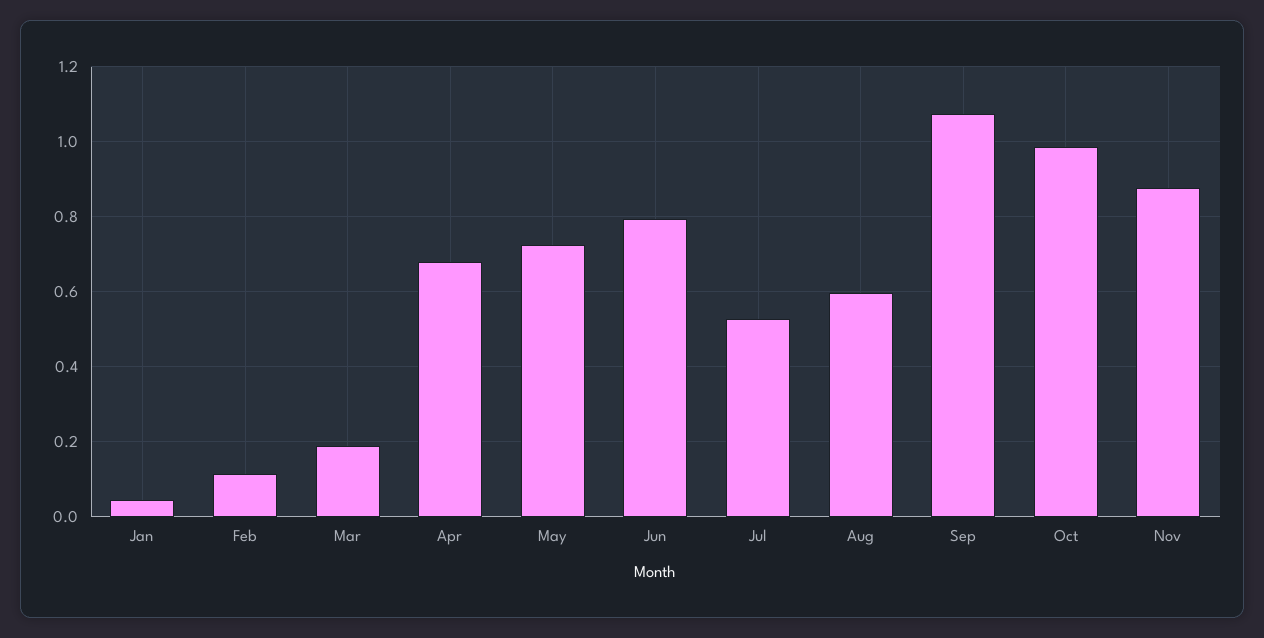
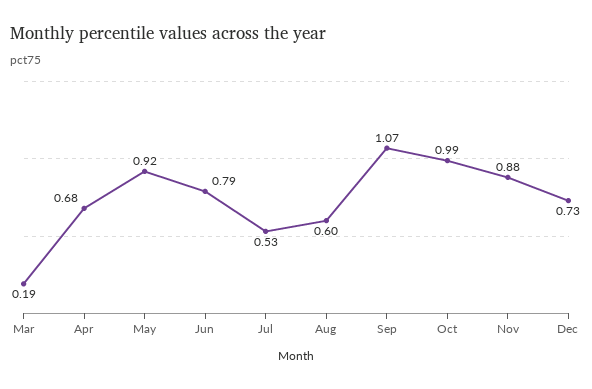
Jan: 0.04 -> none
Feb: 0.12 -> none
May: 0.72 -> 0.92
Dec: none -> 0.73

